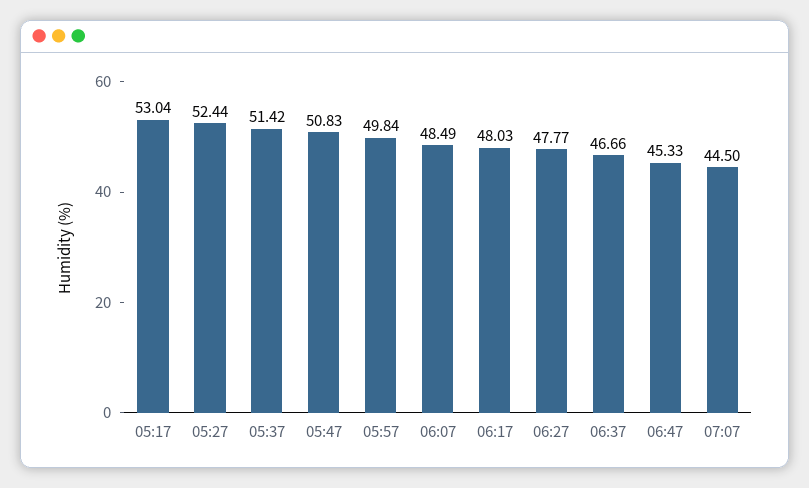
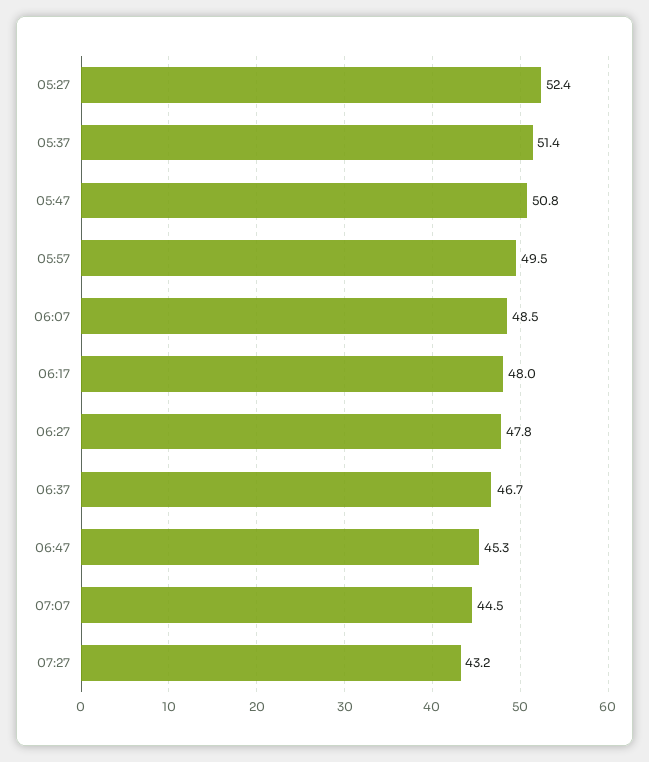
05:17: 53.04 -> none
05:57: 49.84 -> 49.5
07:27: none -> 43.2

